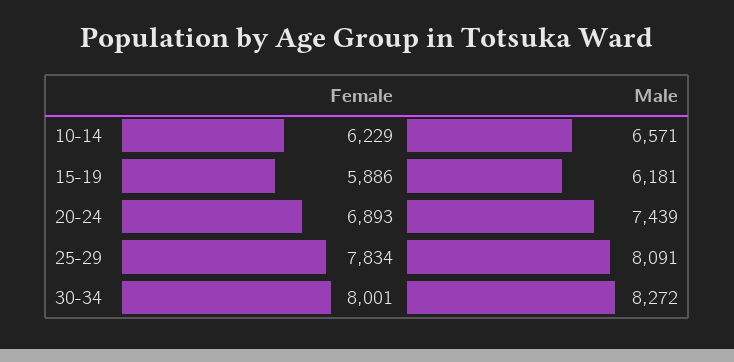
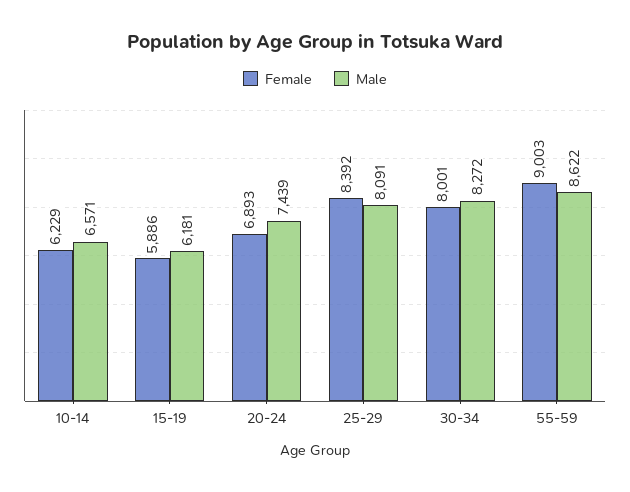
Female, 25-29: 7834 -> 8392
Female, 55-59: none -> 9003
Male, 55-59: none -> 8622

